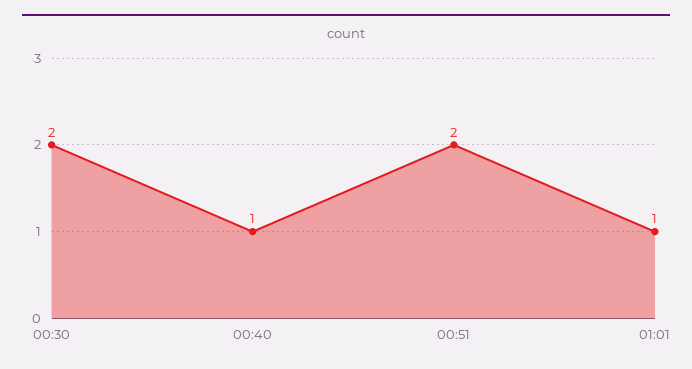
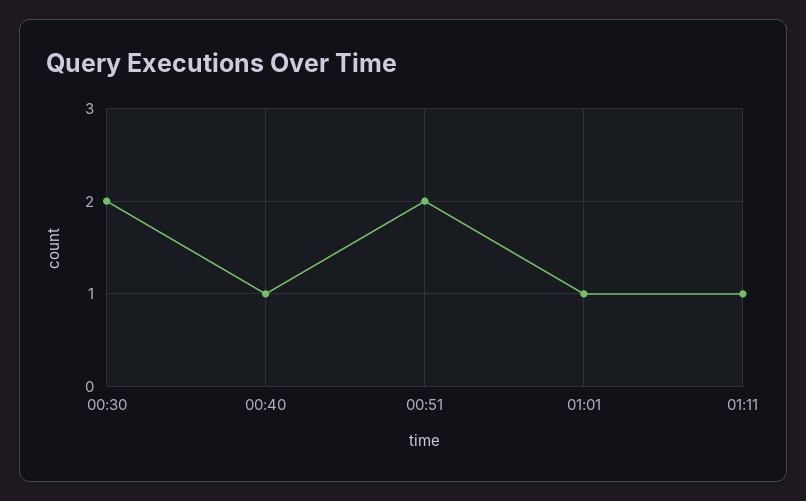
01:11: none -> 1

